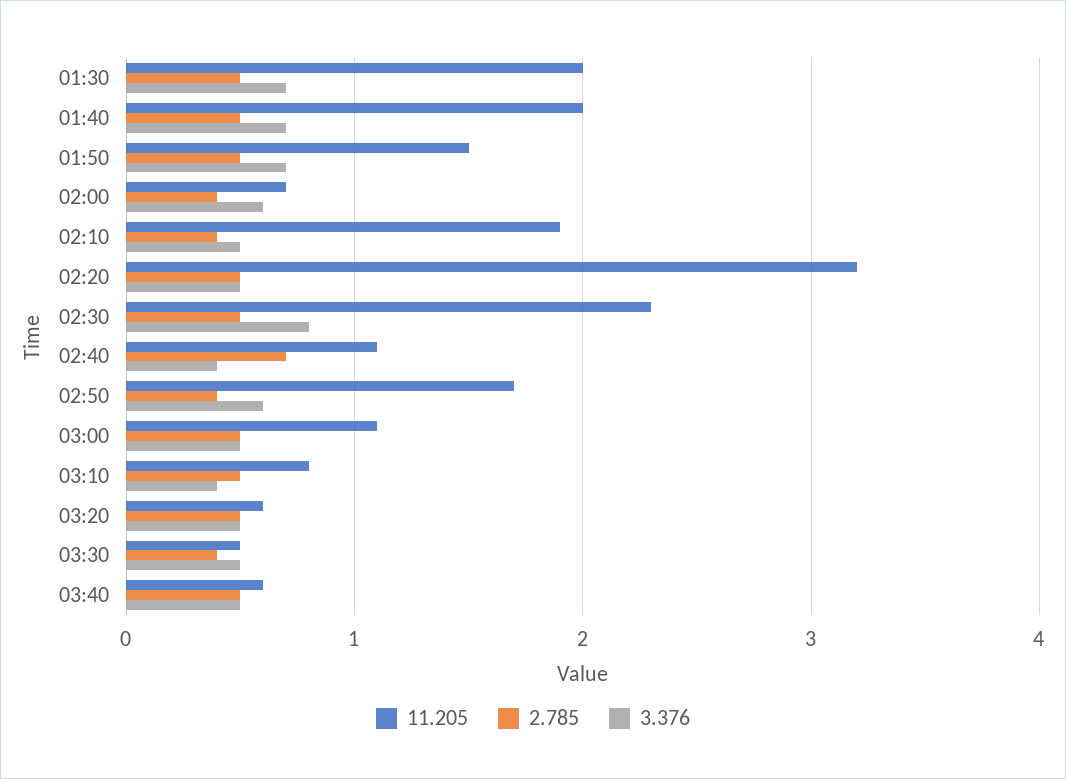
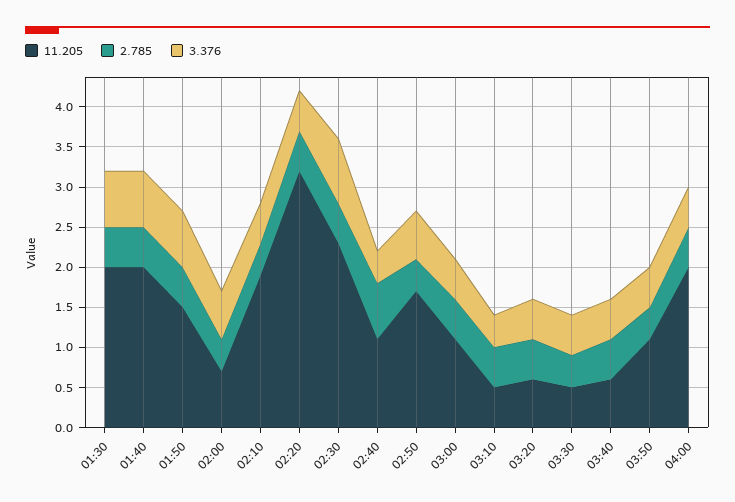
11.205, 03:10: 0.8 -> 0.5
11.205, 03:50: none -> 1.1
2.785, 03:50: none -> 0.4
3.376, 03:50: none -> 0.5
11.205, 04:00: none -> 2
2.785, 04:00: none -> 0.5
3.376, 04:00: none -> 0.5

